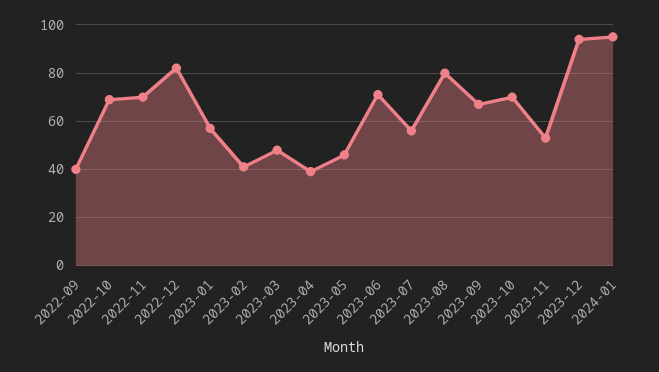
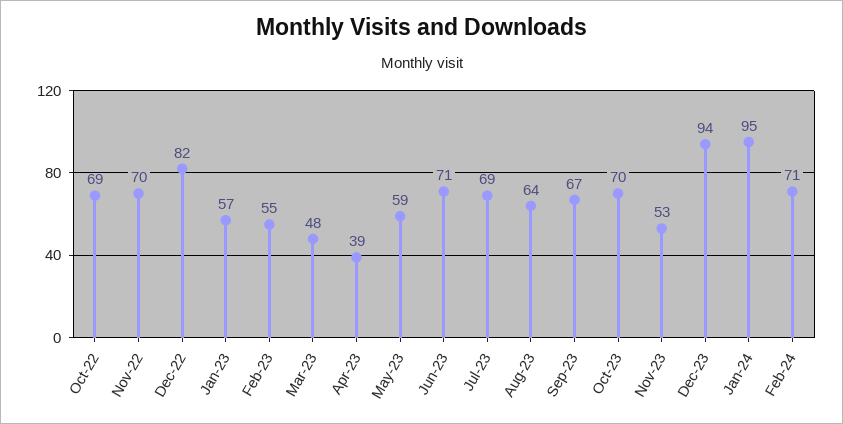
2022-09: 40 -> none
2023-02: 40 -> 55
2023-05: 45 -> 59
2023-07: 55 -> 69
2023-08: 80 -> 64
Feb-24: none -> 71

